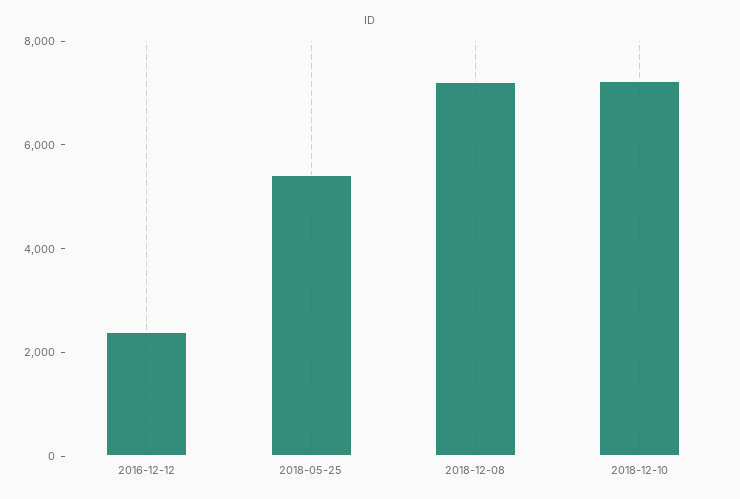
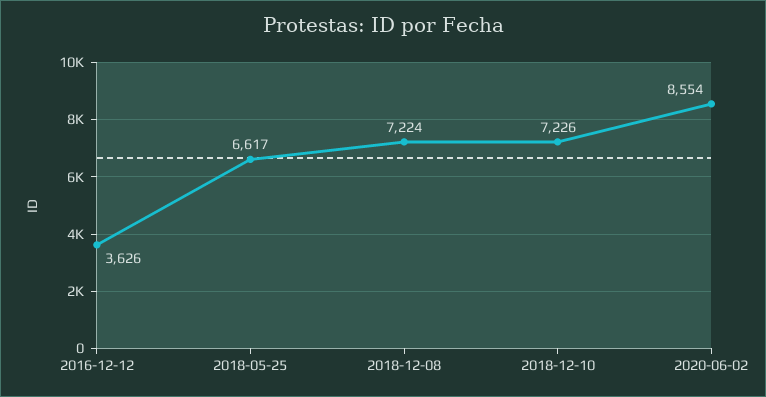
2016-12-12: 2500 -> 3626
2018-05-25: 5500 -> 6617
2020-06-02: none -> 8554

